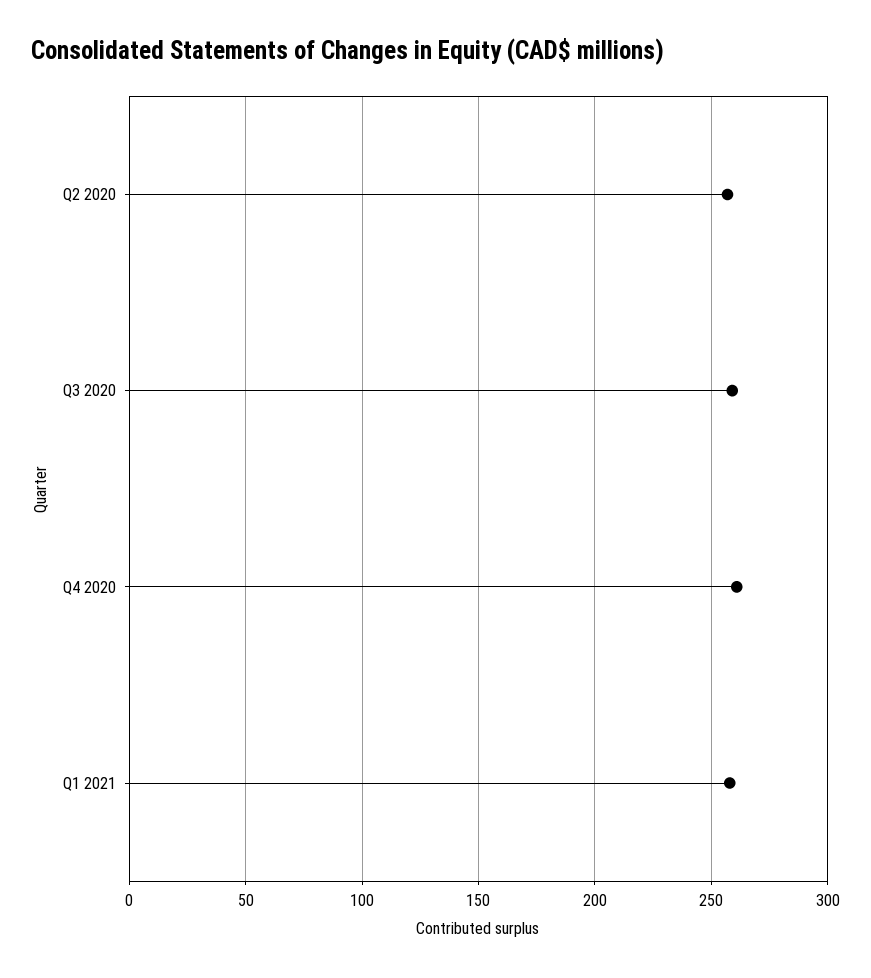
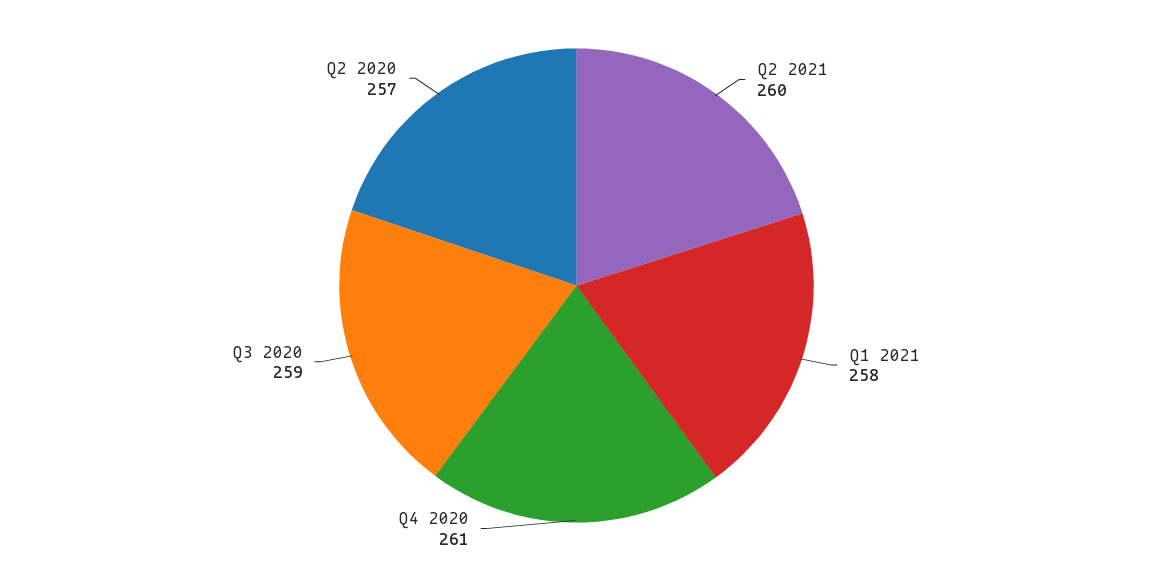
Q2 2021: none -> 260

